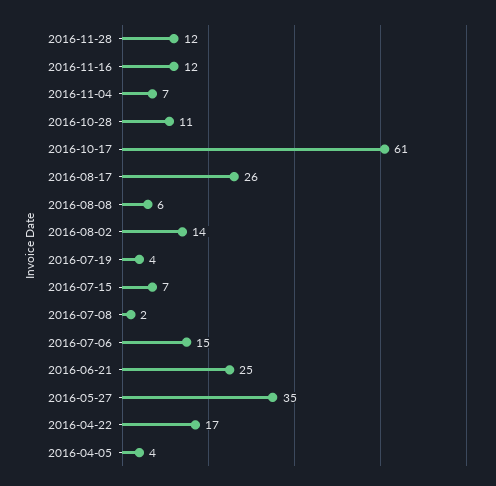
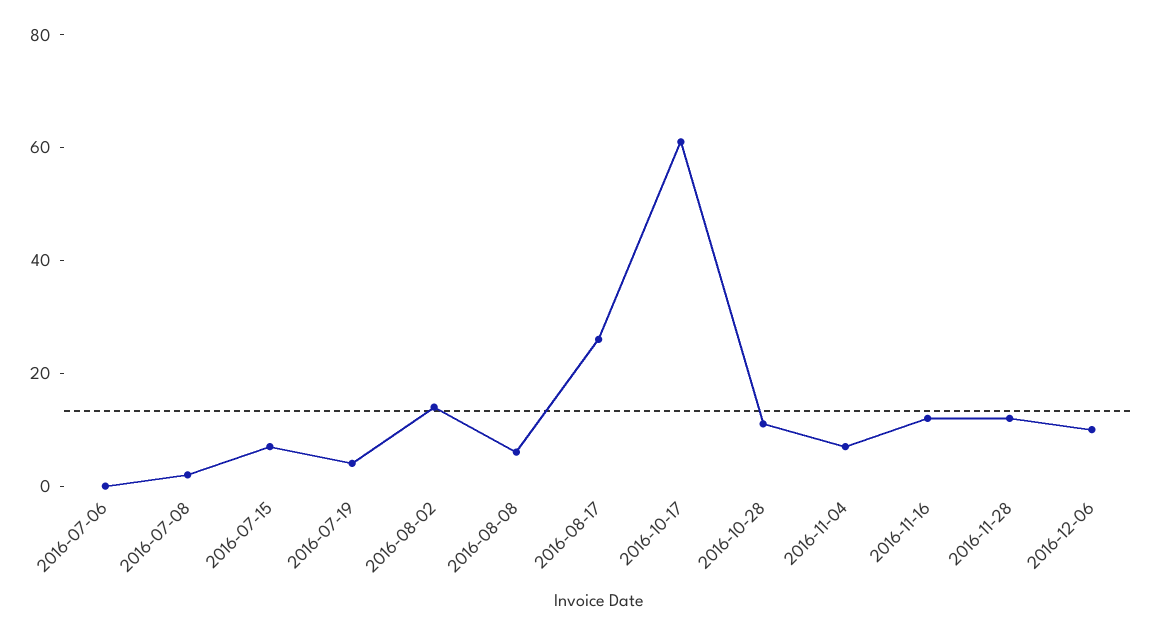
2016-07-06: 15 -> 0
2016-06-21: 25 -> none
2016-05-27: 35 -> none
2016-04-22: 17 -> none
2016-04-05: 4 -> none
2016-12-06: none -> 10

